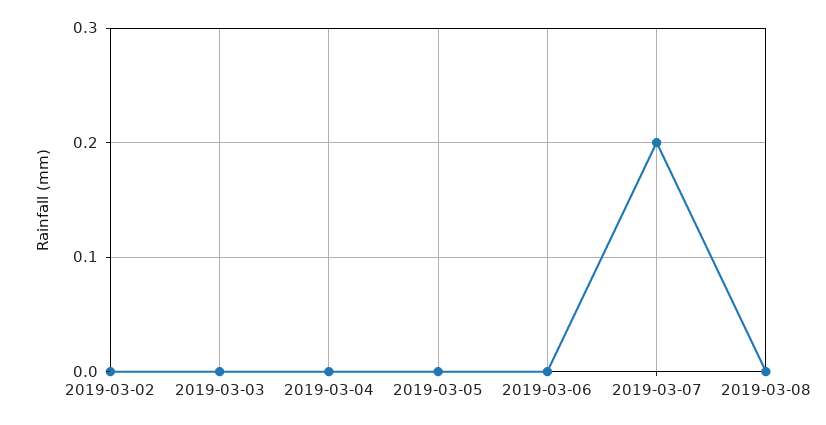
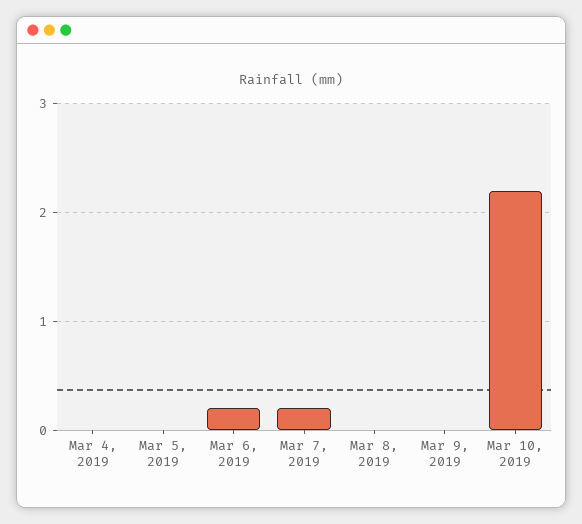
2019-03-02: 0 -> none
2019-03-03: 0 -> none
2019-03-06: 0 -> 0.2
Mar 9, 2019: none -> 0
Mar 10, 2019: none -> 2.2

